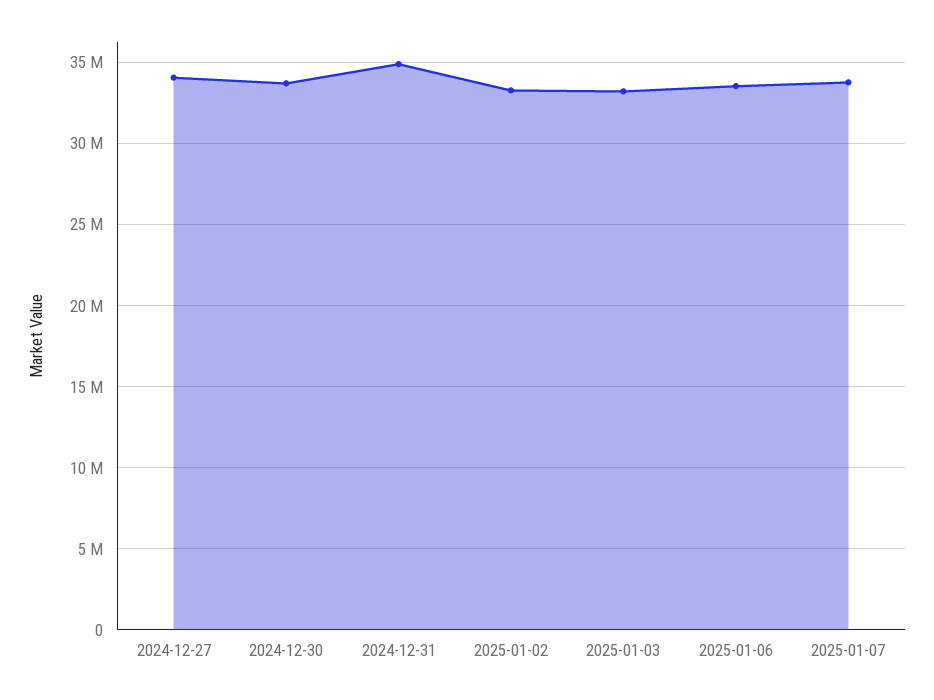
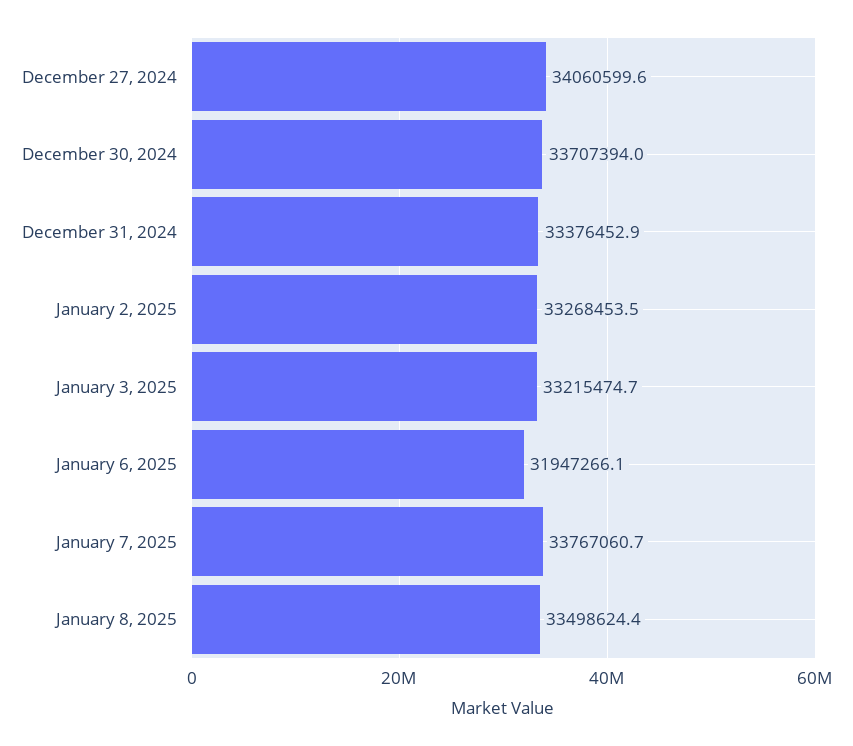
2024-12-31: 35000000 -> 33376452.9
2025-01-06: 33500000 -> 31947266.1
January 8, 2025: none -> 33498624.4

